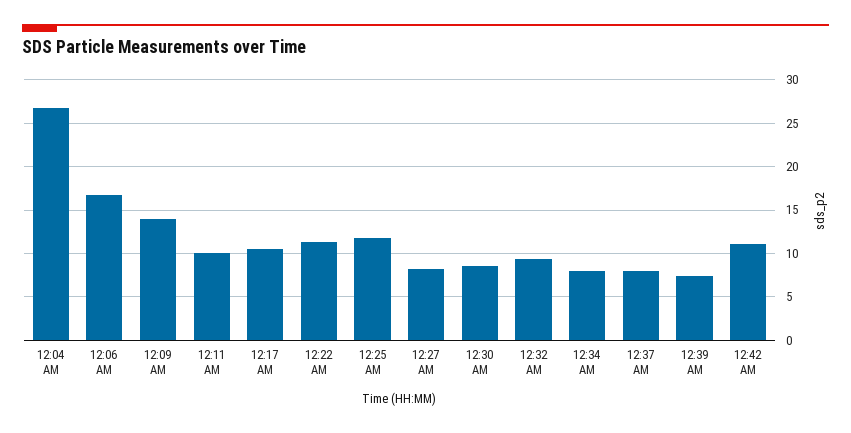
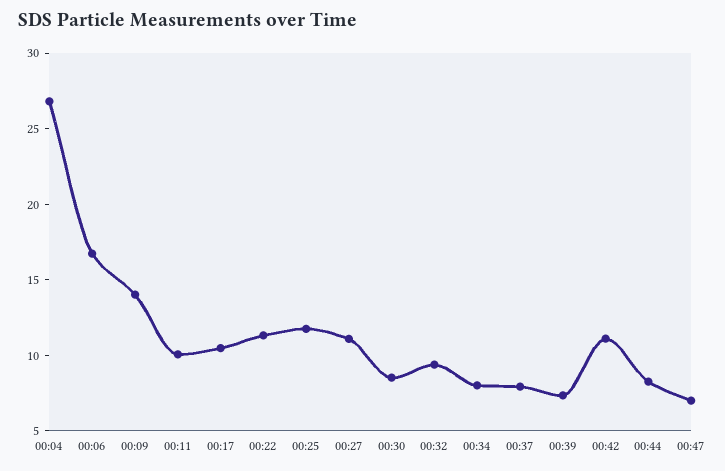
12:27 AM: 8 -> 11
00:44: none -> 8
00:47: none -> 7

